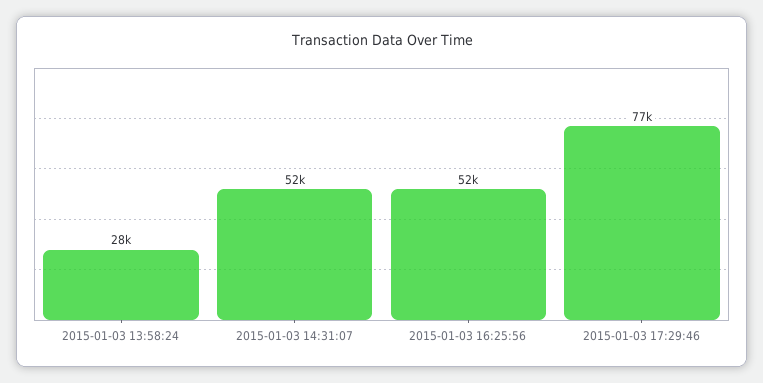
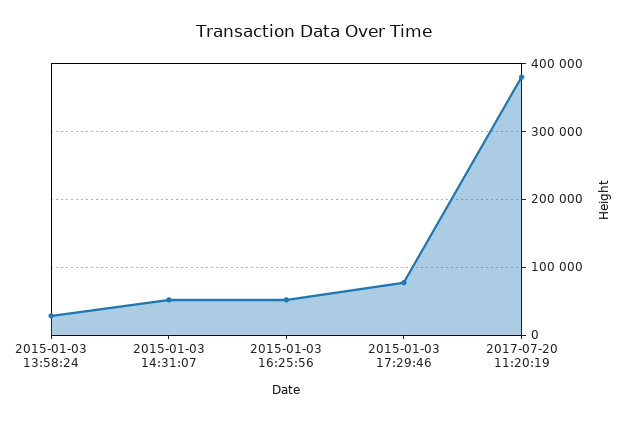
2017-07-20 11:20:19: none -> 380000

